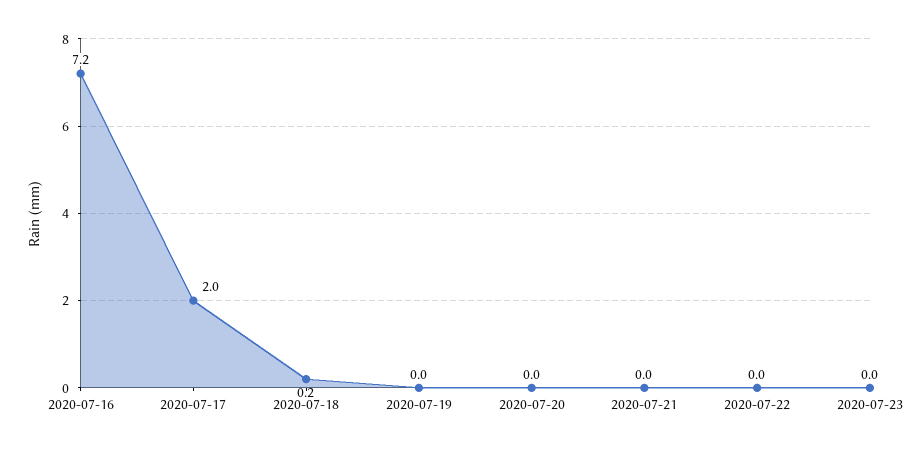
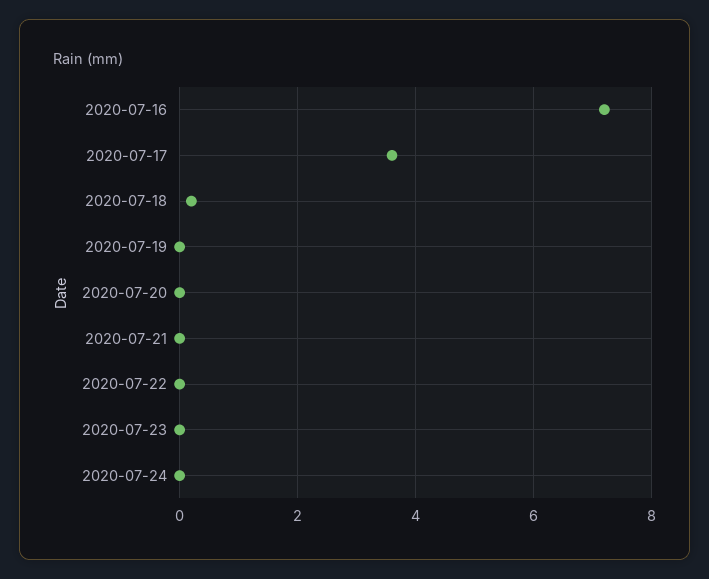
2020-07-17: 2 -> 3.5
2020-07-24: none -> 0

